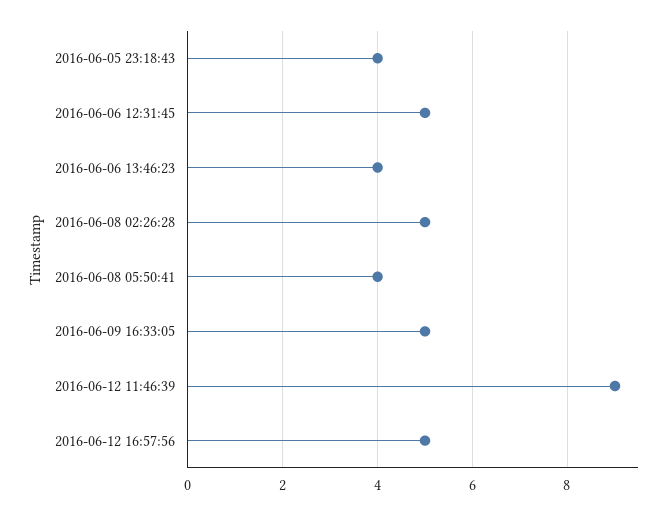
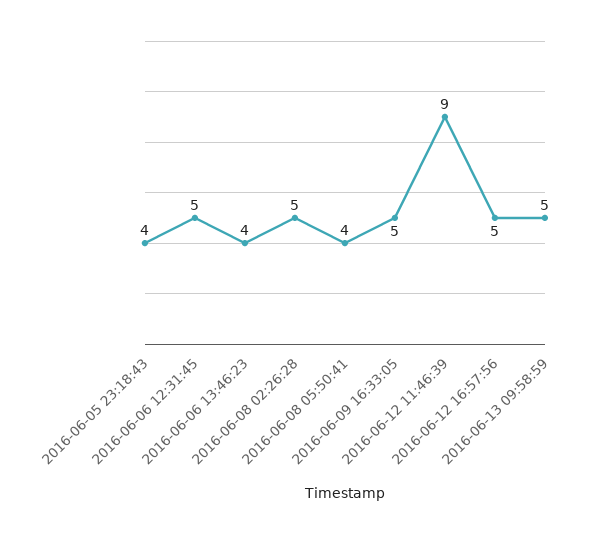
2016-06-13 09:58:59: none -> 5

